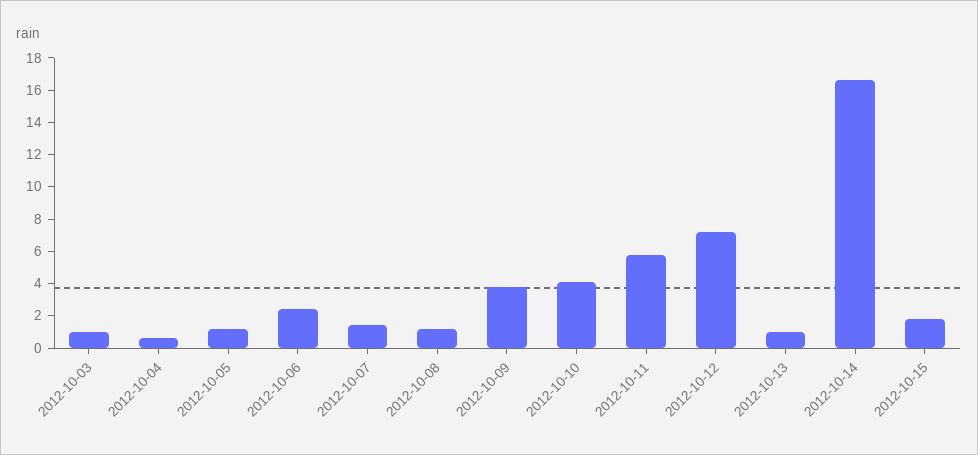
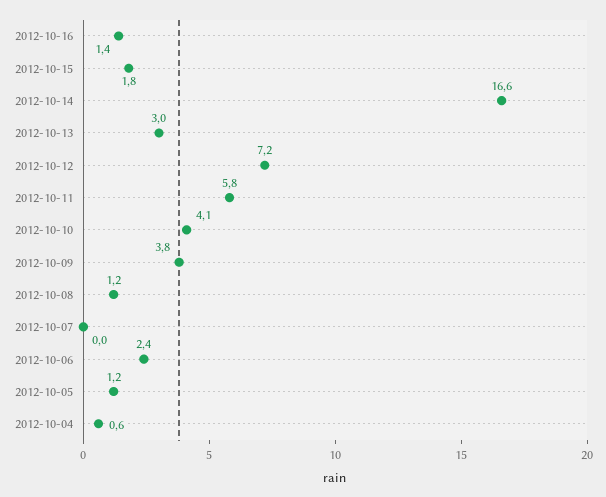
2012-10-03: 1 -> none
2012-10-07: 1.5 -> 0
2012-10-13: 1 -> 3
2012-10-16: none -> 1.4

